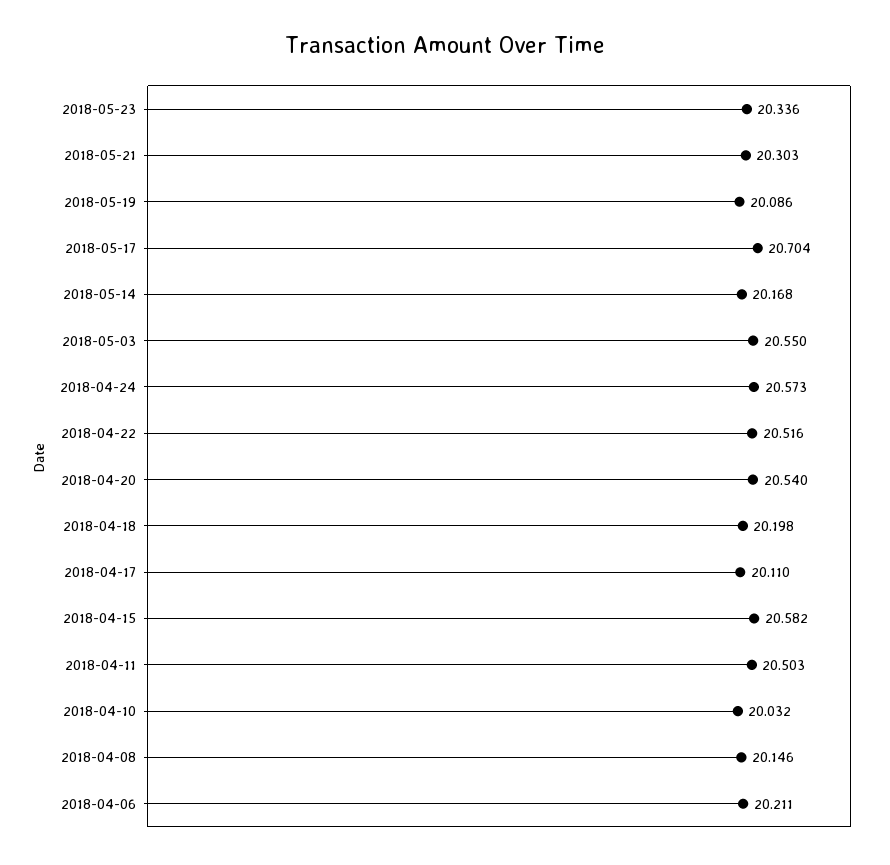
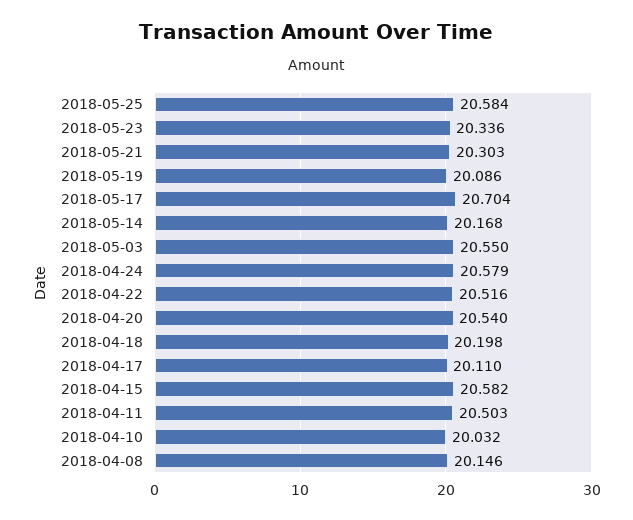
2018-04-24: 20.573 -> 20.579
2018-04-06: 20.211 -> none
2018-05-25: none -> 20.584

